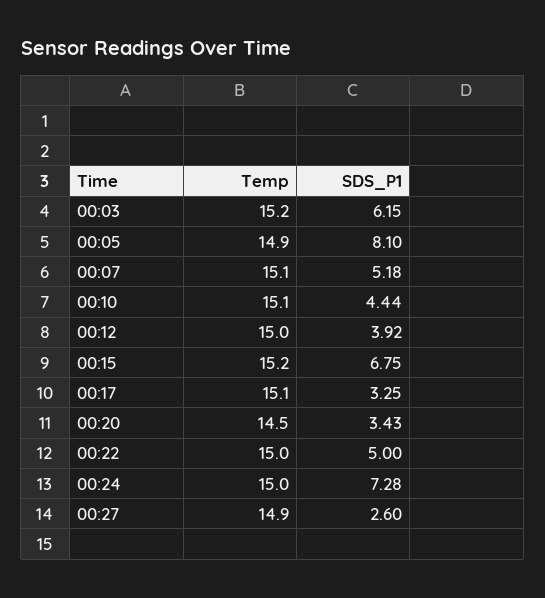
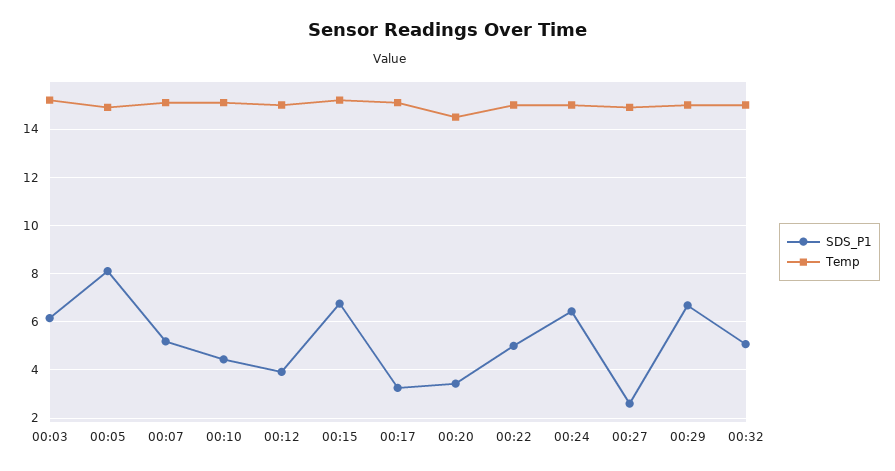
SDS_P1, 00:24: 7.28 -> 6.5
SDS_P1, 00:29: none -> 6.75
Temp, 00:29: none -> 15
SDS_P1, 00:32: none -> 5
Temp, 00:32: none -> 15

